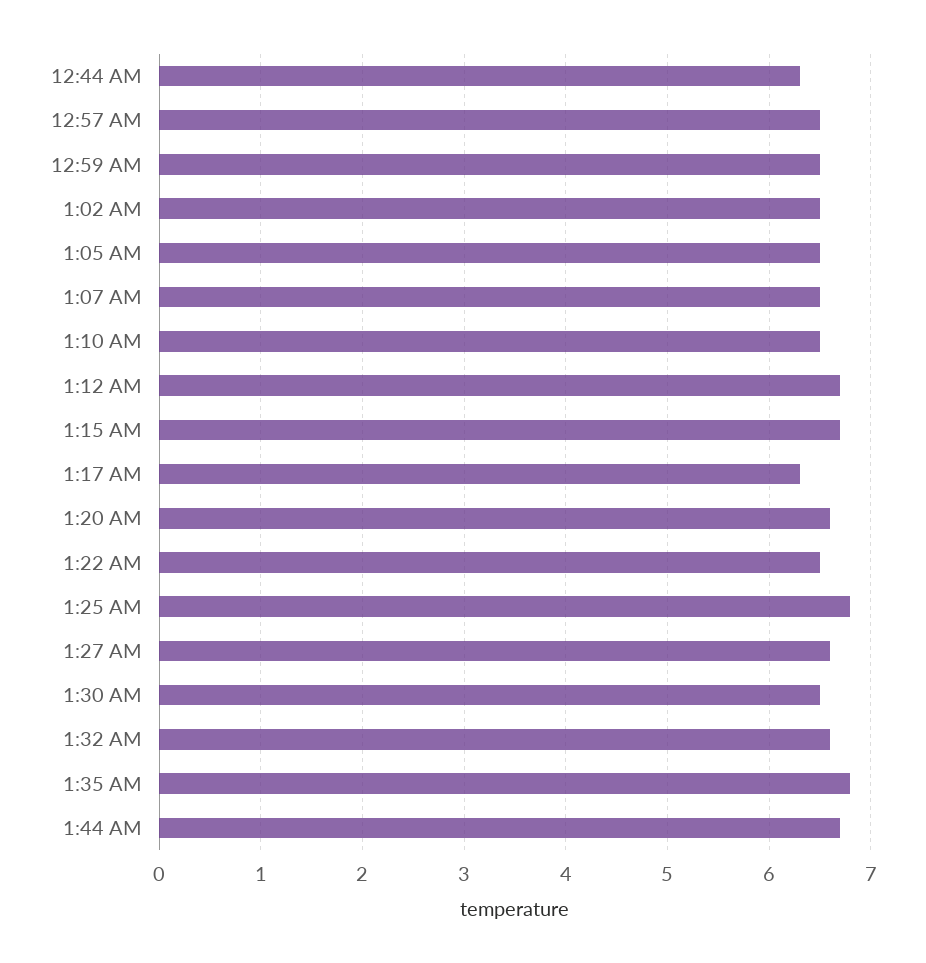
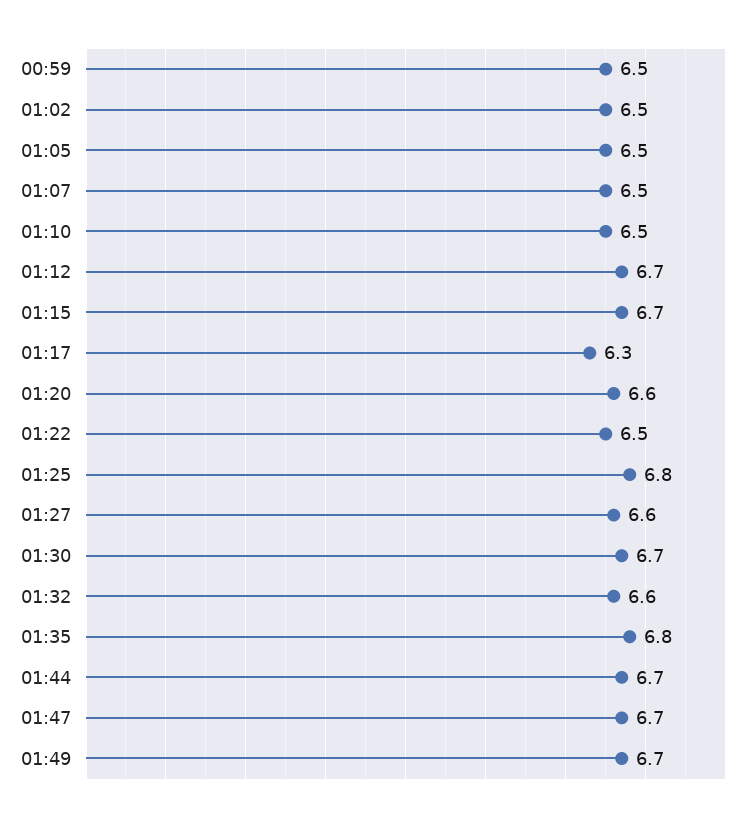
12:44 AM: 6.3 -> none
12:57 AM: 6.5 -> none
1:30 AM: 6.5 -> 6.7
01:47: none -> 6.7
01:49: none -> 6.7

